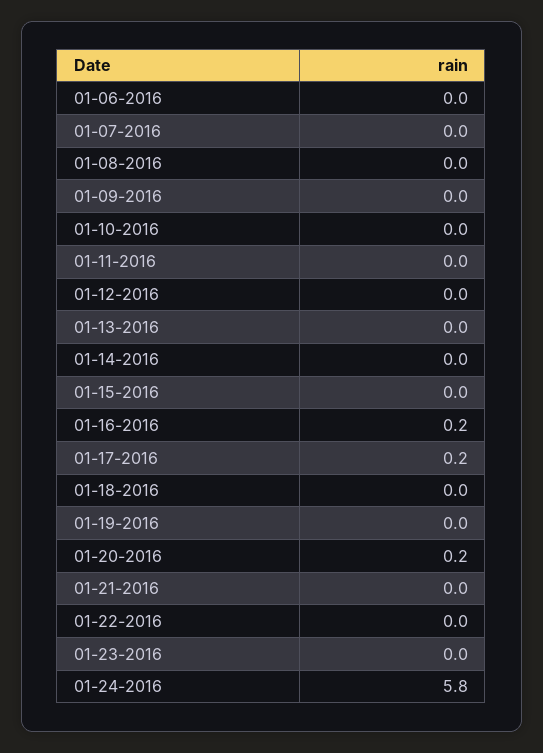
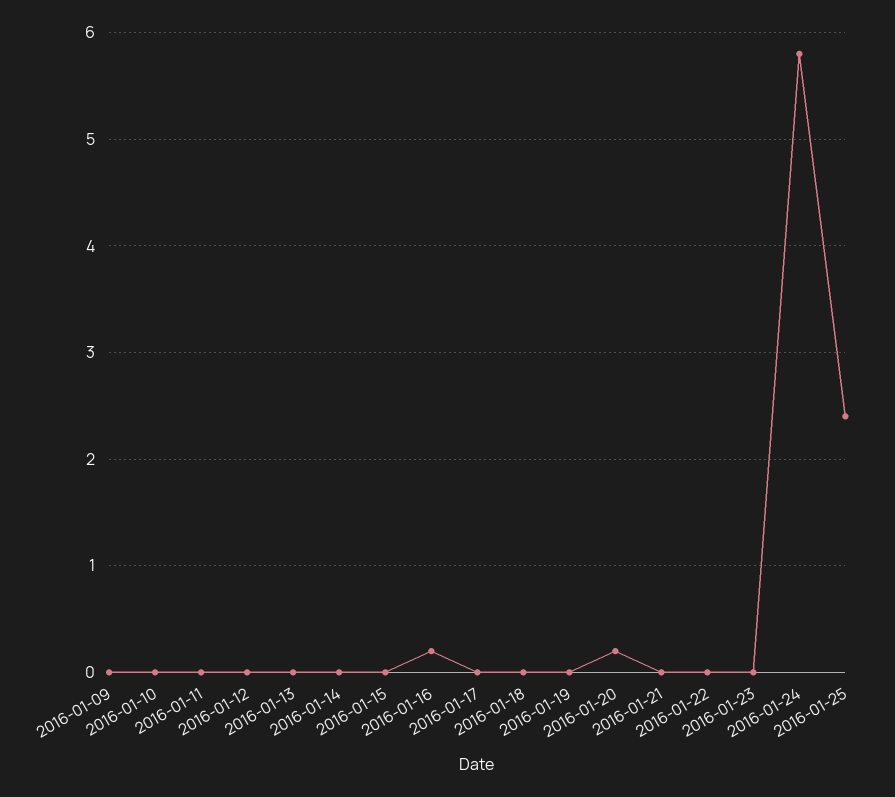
01-06-2016: 0 -> none
01-07-2016: 0 -> none
01-08-2016: 0 -> none
01-17-2016: 0.2 -> 0
2016-01-25: none -> 2.4

